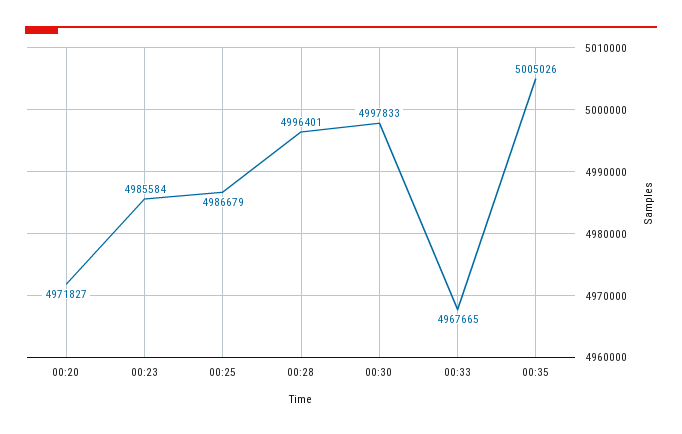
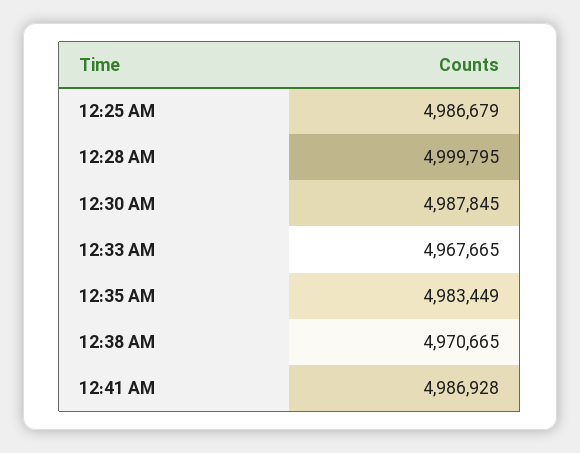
00:20: 4971827 -> none
00:23: 4985584 -> none
00:28: 4996401 -> 4999795
00:30: 4997833 -> 4987845
00:35: 5005026 -> 4983449
12:38 AM: none -> 4970665
12:41 AM: none -> 4986928

